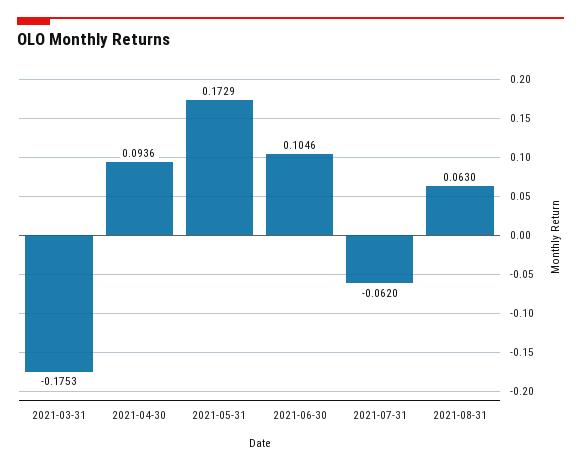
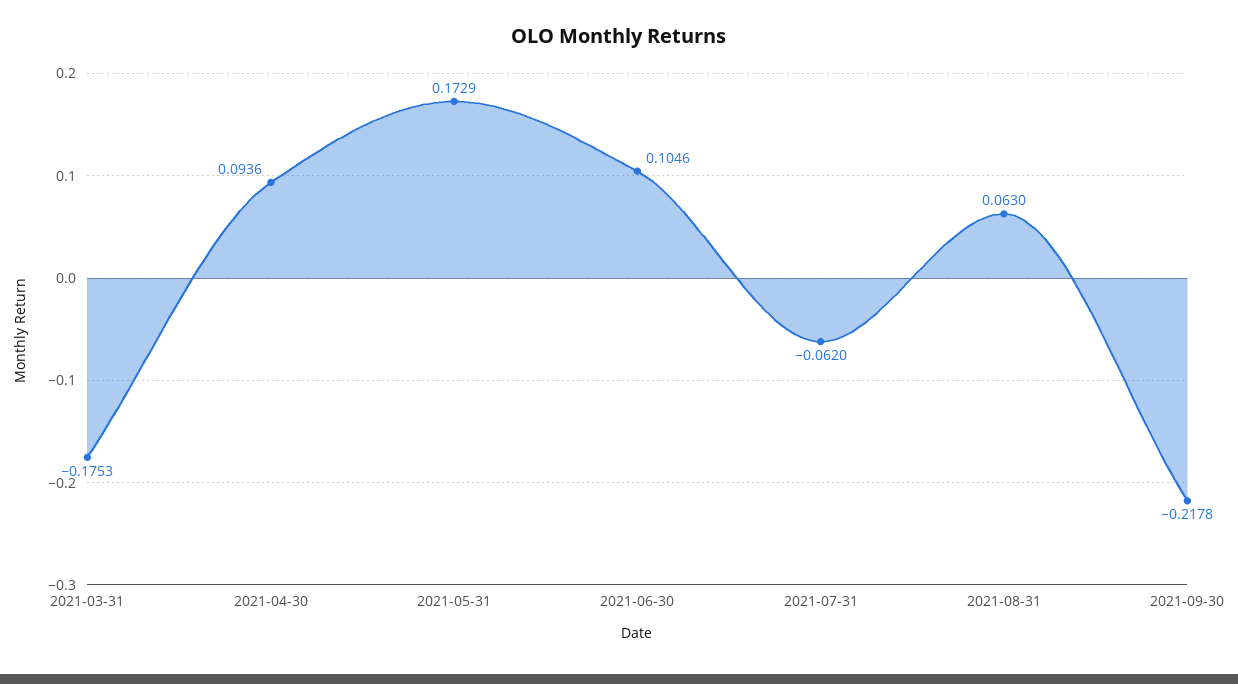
2021-09-30: none -> -0.2178

